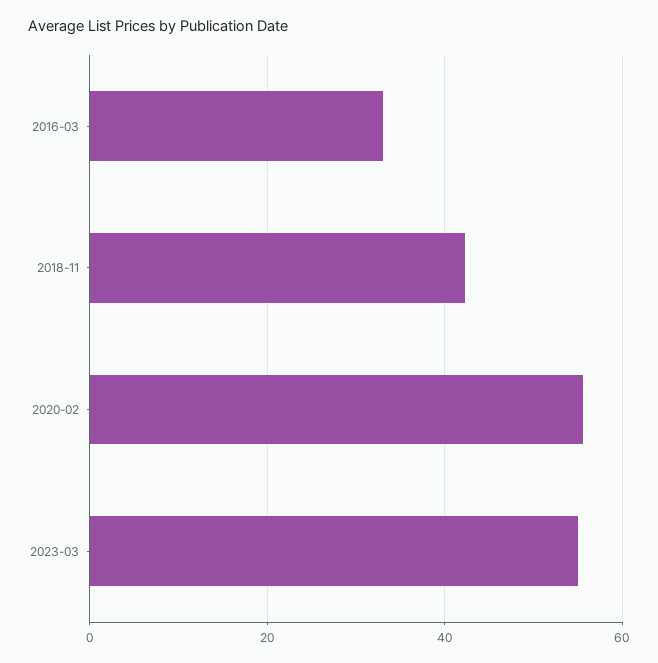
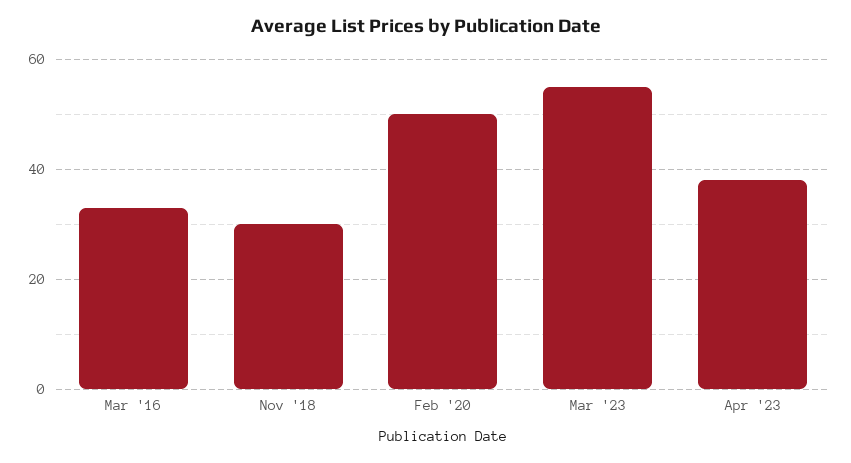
2018-11: 42 -> 30
2020-02: 56 -> 50
Apr '23: none -> 38

